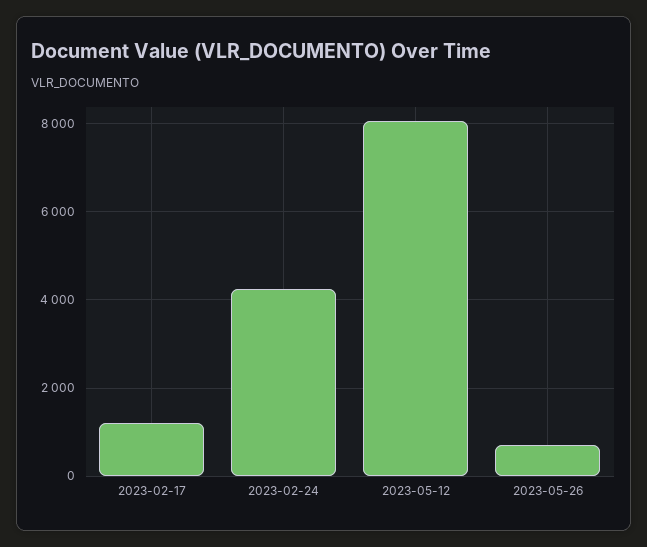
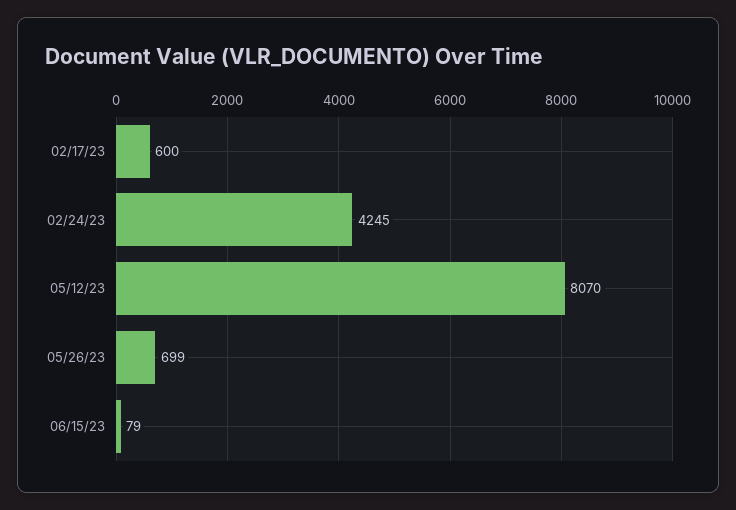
2023-02-17: 1200 -> 600
06/15/23: none -> 79

